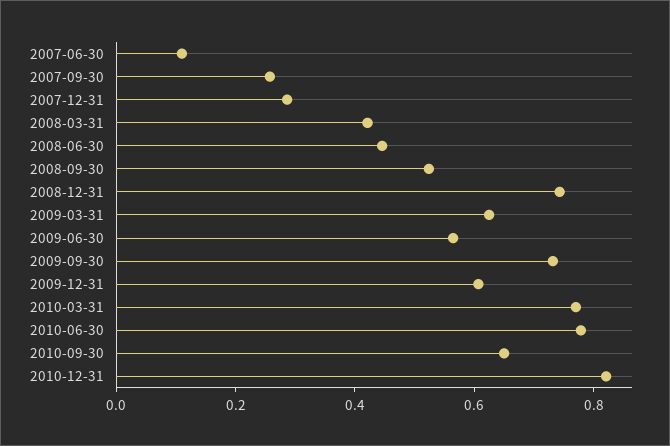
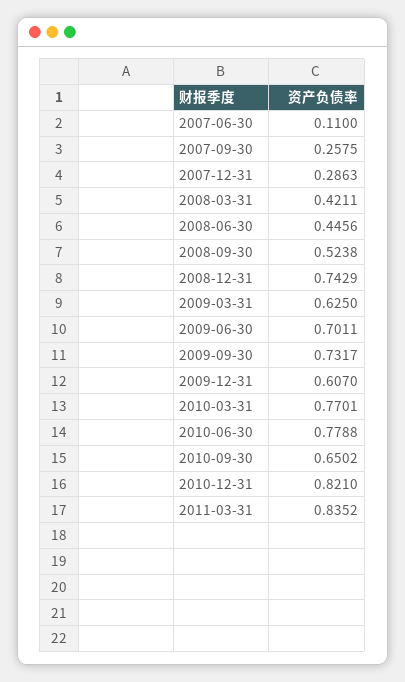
2009-06-30: 0.55 -> 0.7011
2011-03-31: none -> 0.8352

